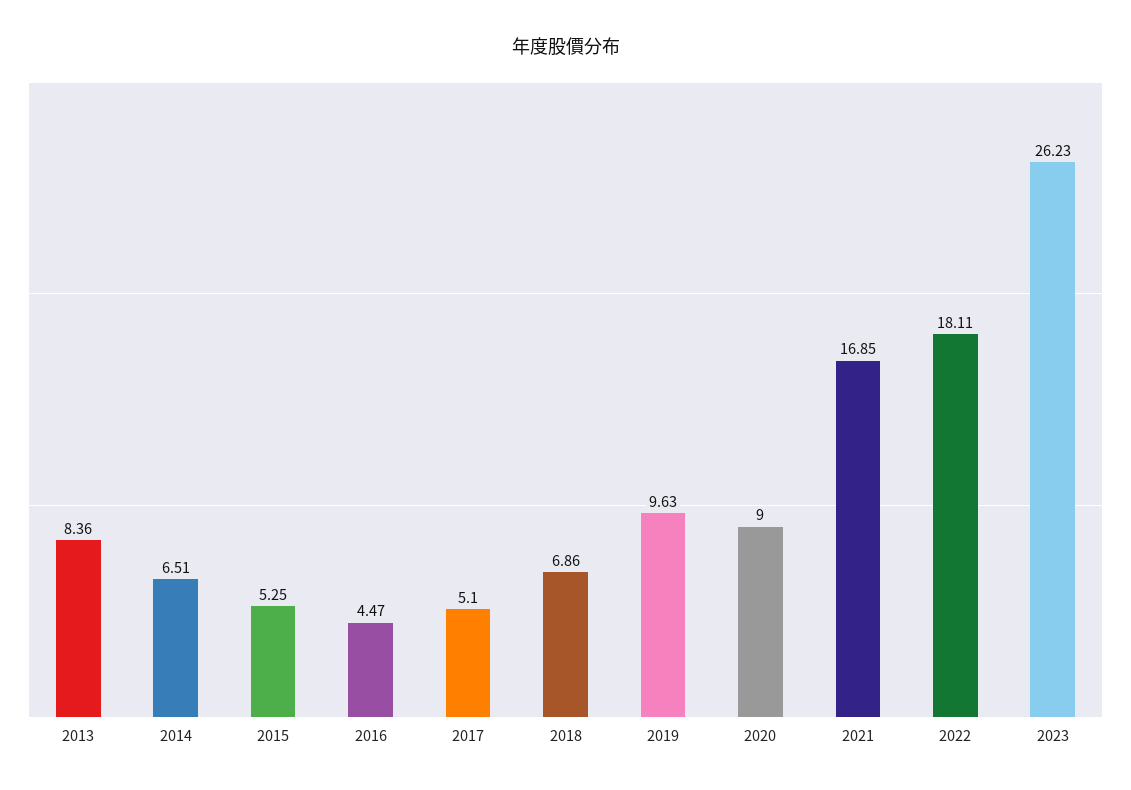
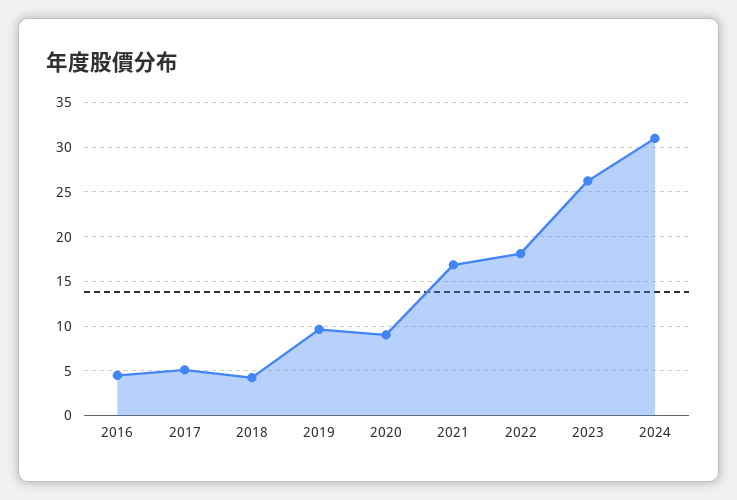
2013: 8.36 -> none
2014: 6.51 -> none
2015: 5.25 -> none
2018: 6.86 -> 4
2024: none -> 31

